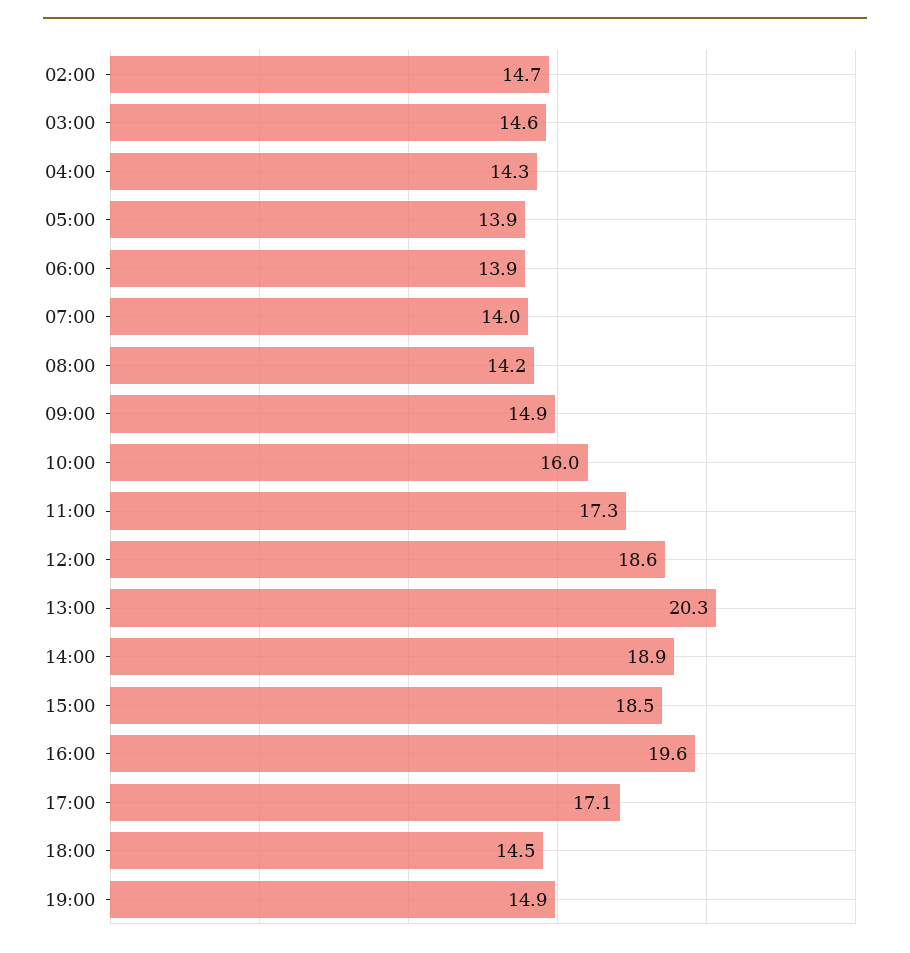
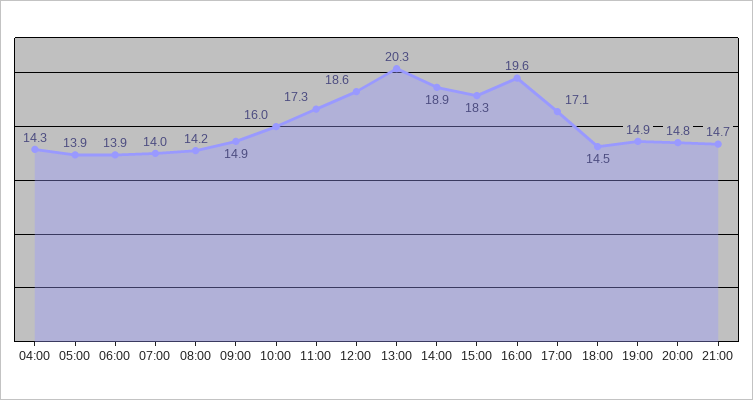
02:00: 14.7 -> none
03:00: 14.6 -> none
15:00: 18.5 -> 18.3
20:00: none -> 14.8
21:00: none -> 14.7

